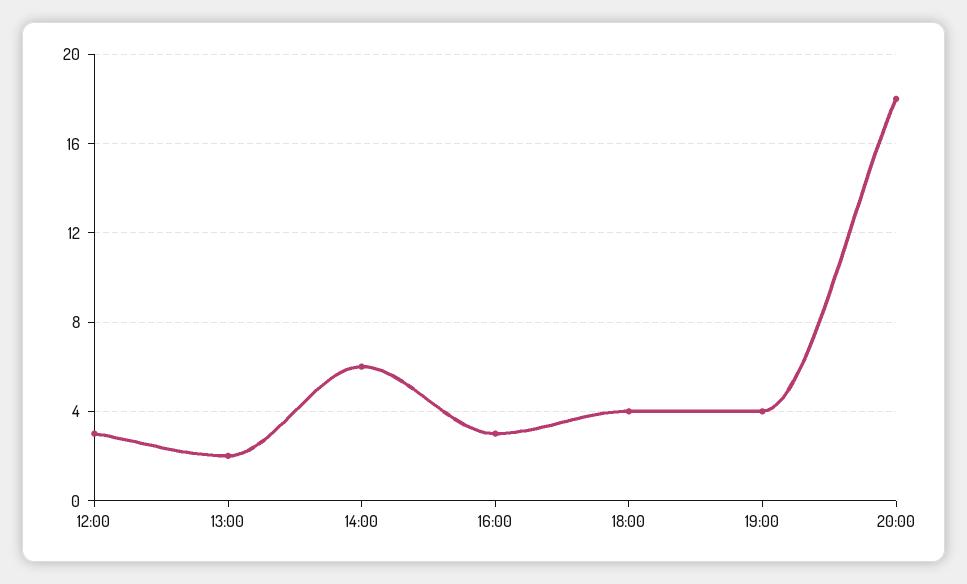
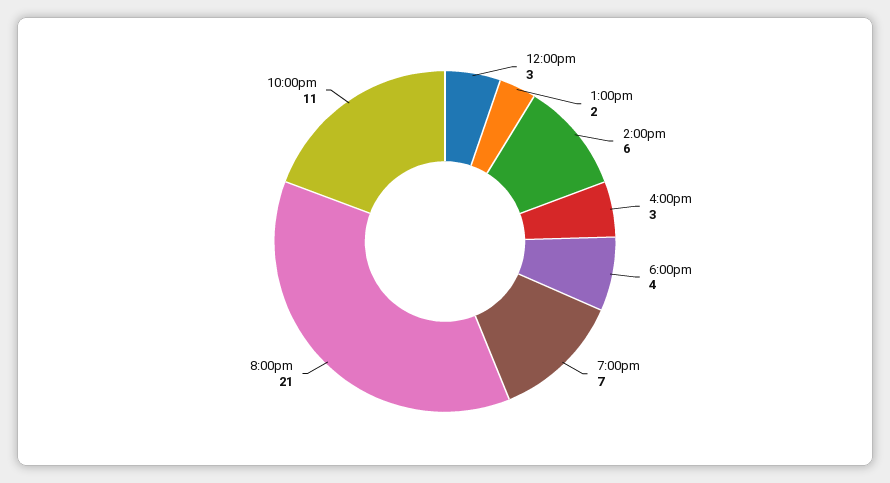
19:00: 4 -> 7
20:00: 18 -> 21
10:00pm: none -> 11

